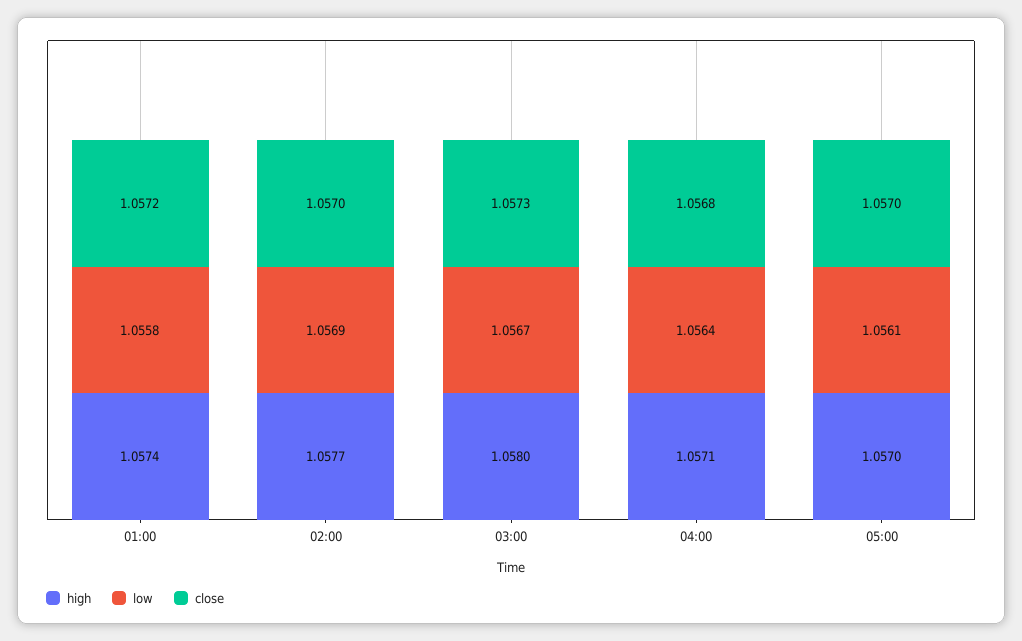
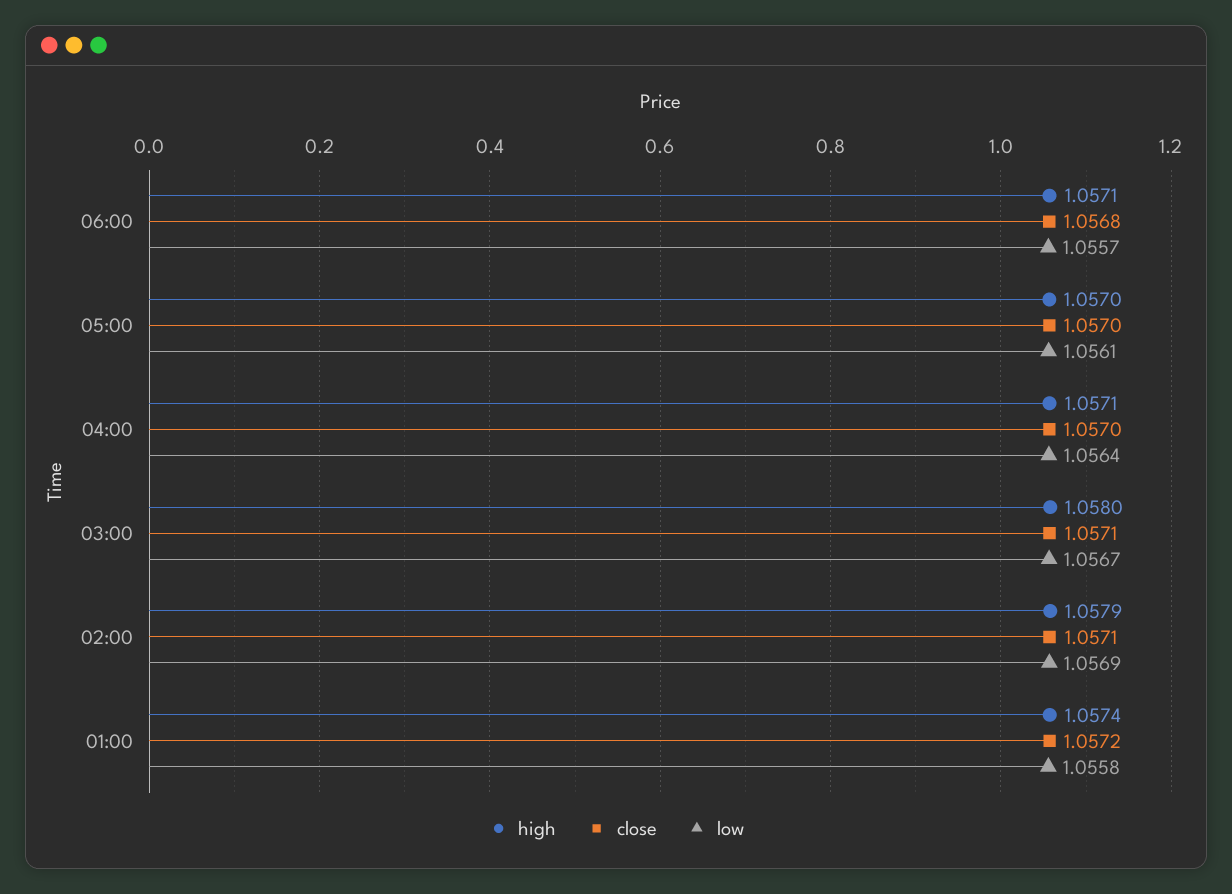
high, 02:00: 1.0577 -> 1.0579
close, 02:00: 1.057 -> 1.0571
close, 03:00: 1.0573 -> 1.0571
close, 04:00: 1.0568 -> 1.057
high, 06:00: none -> 1.0571
close, 06:00: none -> 1.0568
low, 06:00: none -> 1.0557

